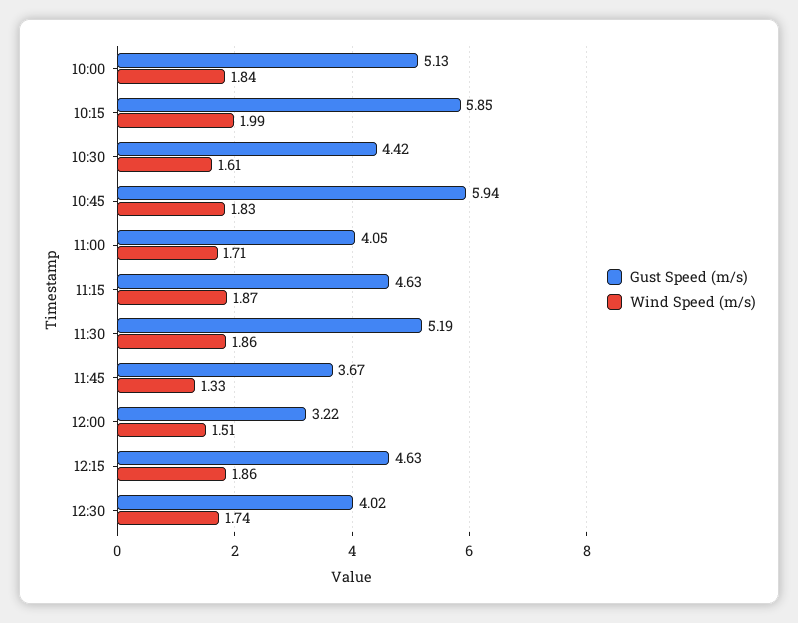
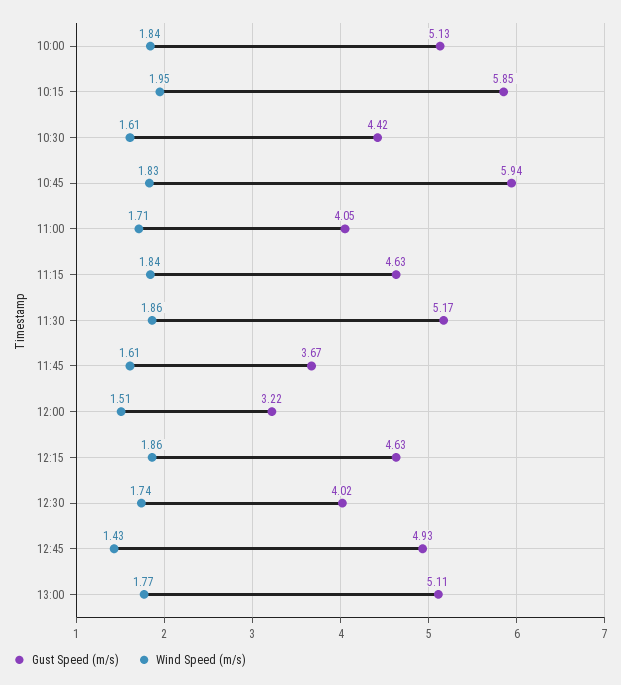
Wind Speed (m/s), 10:15: 1.99 -> 1.95
Wind Speed (m/s), 11:15: 1.87 -> 1.84
Gust Speed (m/s), 11:30: 5.19 -> 5.17
Wind Speed (m/s), 11:45: 1.33 -> 1.61
Gust Speed (m/s), 12:45: none -> 4.93
Wind Speed (m/s), 12:45: none -> 1.43
Gust Speed (m/s), 13:00: none -> 5.11
Wind Speed (m/s), 13:00: none -> 1.77

